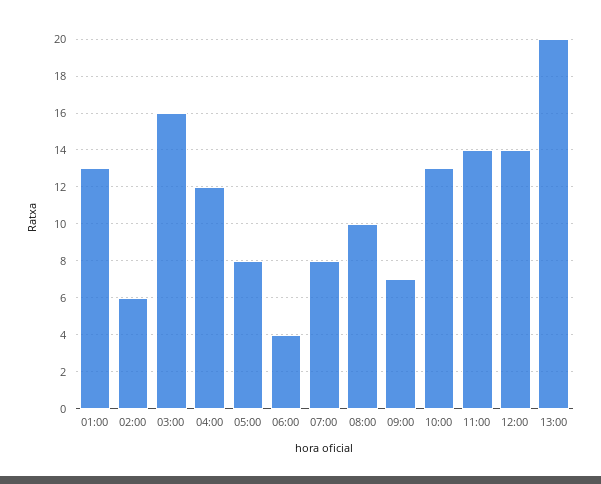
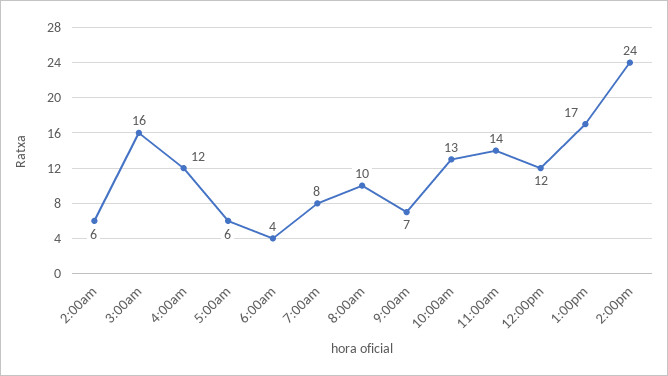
01:00: 13 -> none
05:00: 8 -> 6
12:00: 14 -> 12
13:00: 20 -> 17
2:00pm: none -> 24

